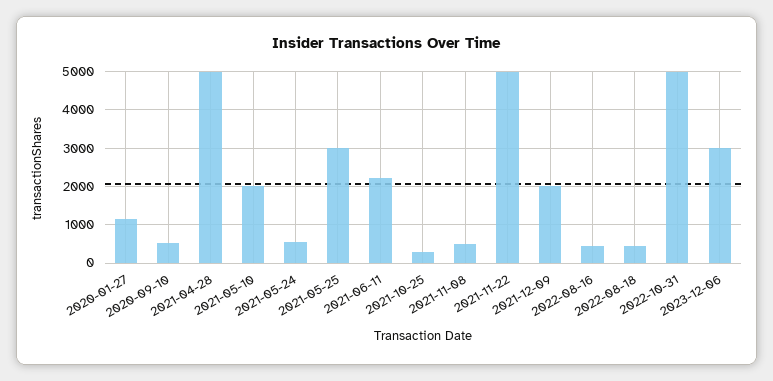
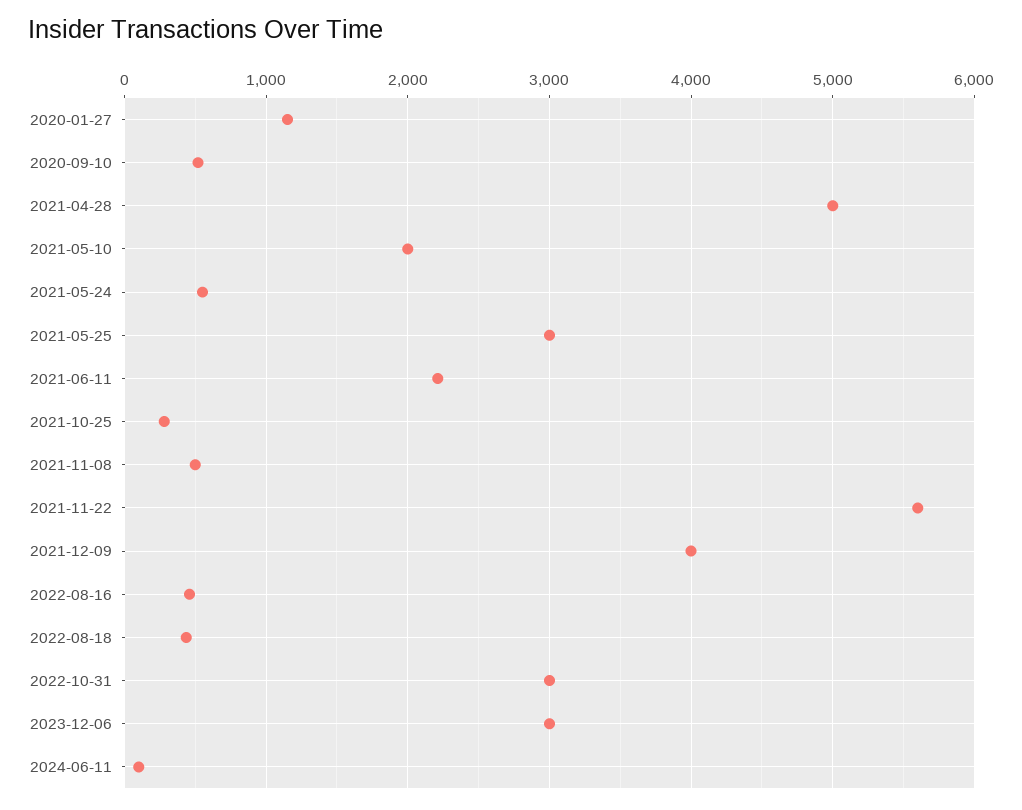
2021-11-22: 5000 -> 5600
2021-12-09: 2000 -> 4000
2022-10-31: 5000 -> 3000
2024-06-11: none -> 100

